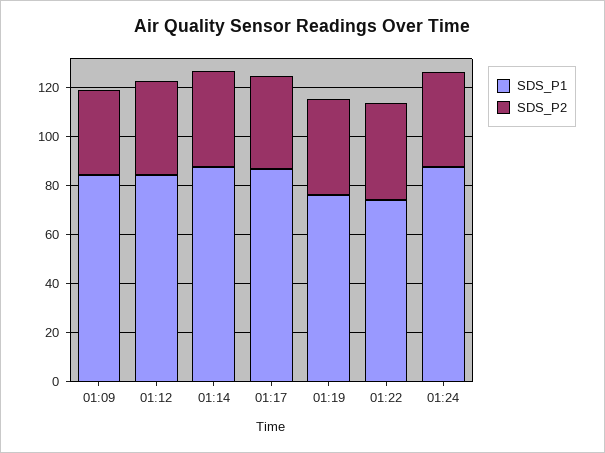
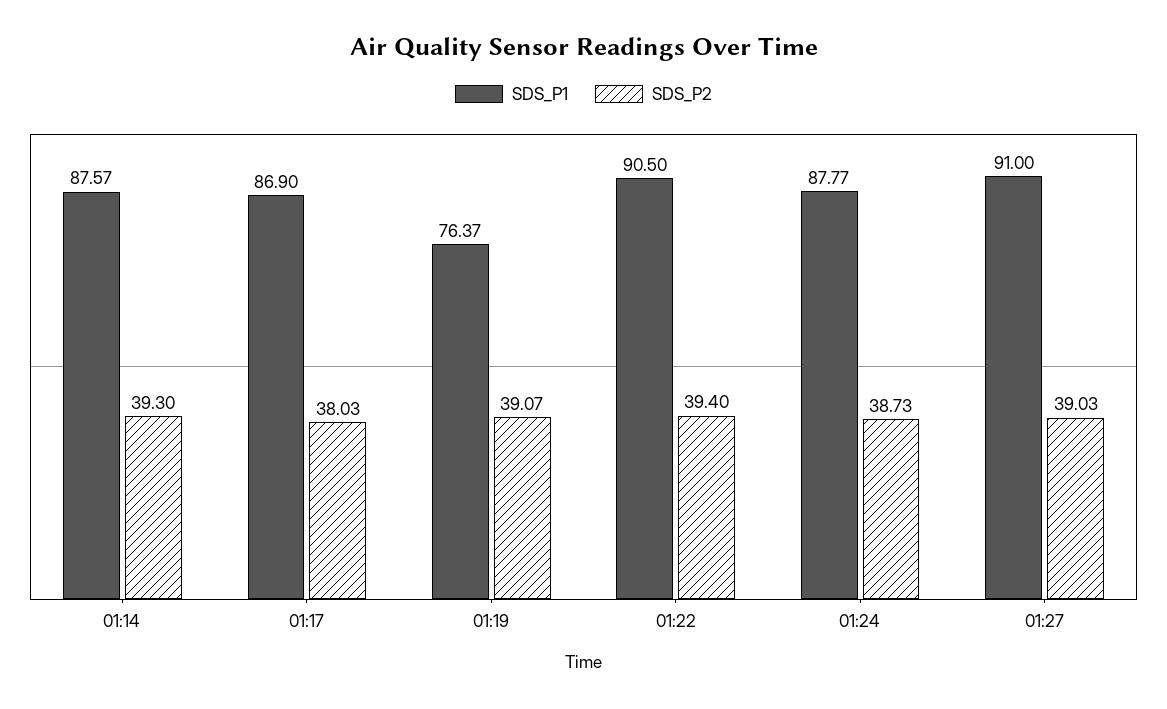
SDS_P1, 01:09: 85 -> none
SDS_P2, 01:09: 35 -> none
SDS_P1, 01:12: 85 -> none
SDS_P2, 01:12: 40 -> none
SDS_P1, 01:22: 75 -> 90.5
SDS_P1, 01:27: none -> 91
SDS_P2, 01:27: none -> 39.03

